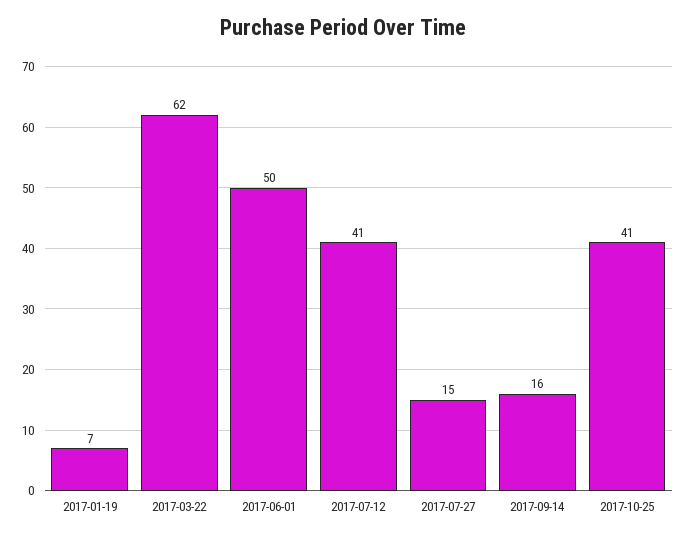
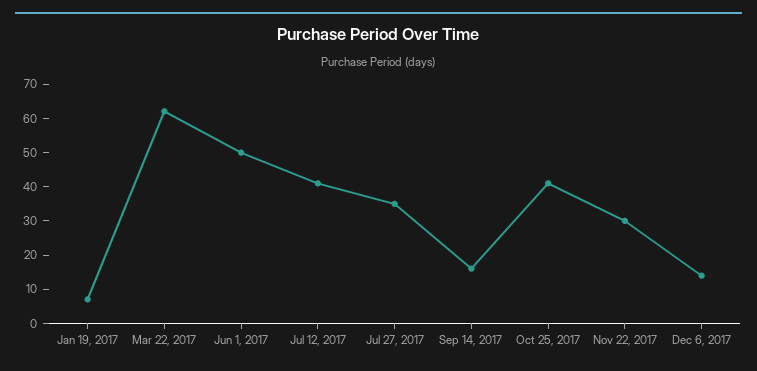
2017-07-27: 15 -> 35
Nov 22, 2017: none -> 30
Dec 6, 2017: none -> 15

